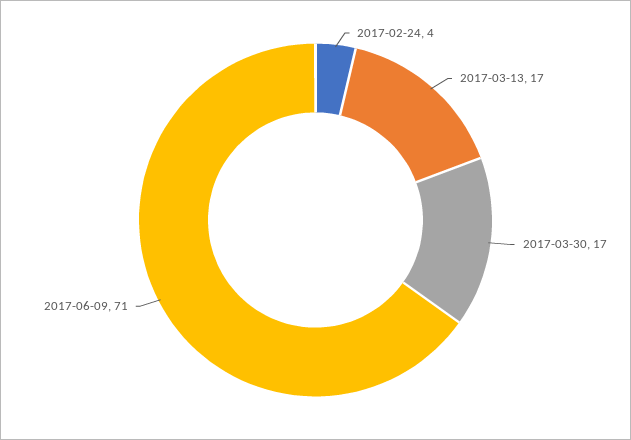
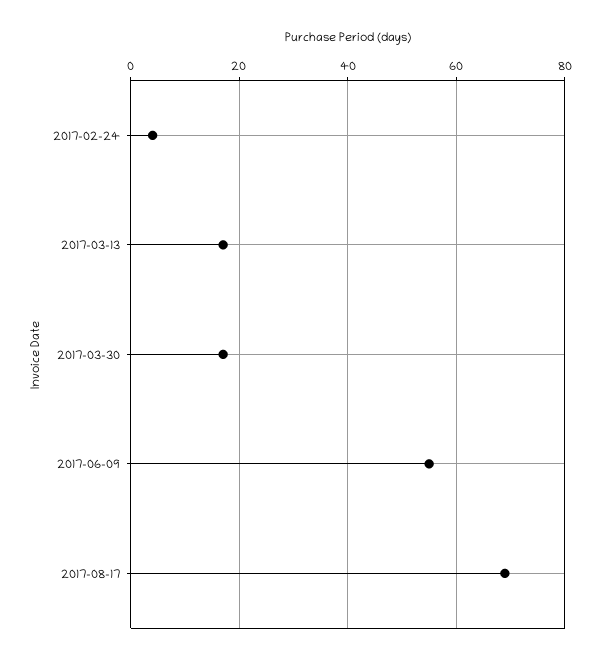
2017-06-09: 71 -> 55
2017-08-17: none -> 70

